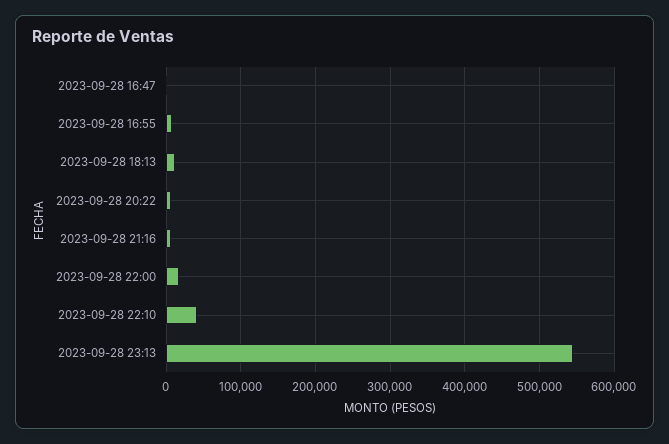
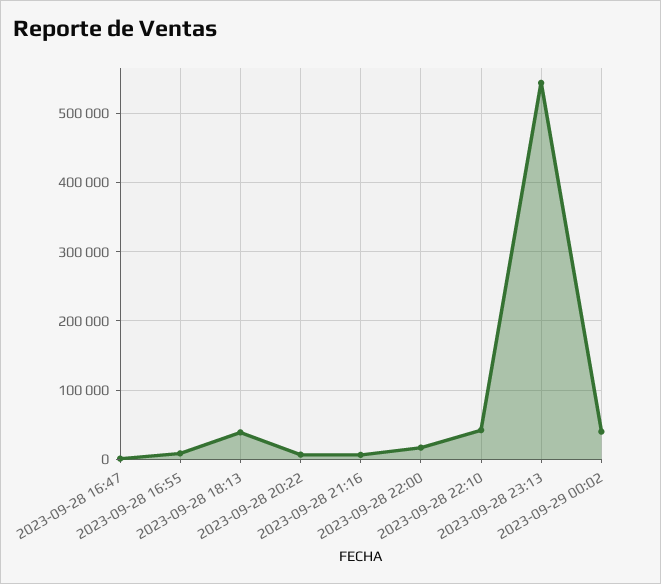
2023-09-28 18:13: 10000 -> 40000
2023-09-29 00:02: none -> 40000

